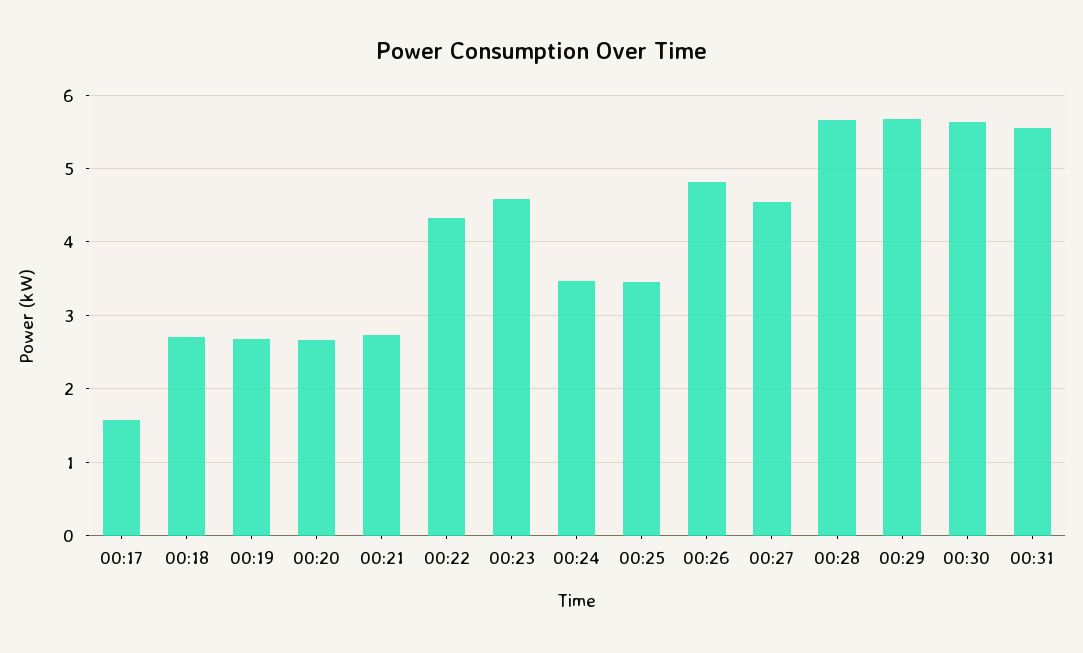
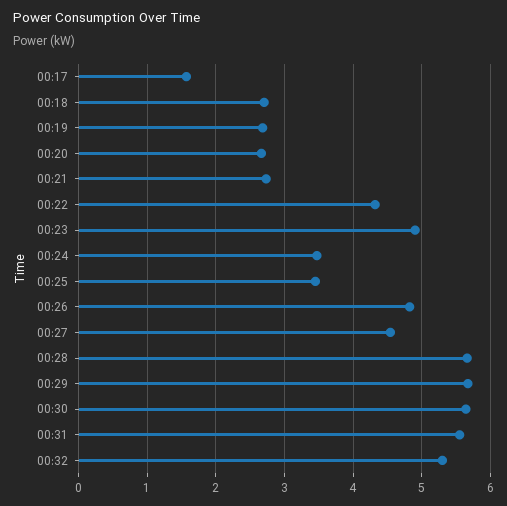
00:23: 4.6 -> 4.9
00:32: none -> 5.3

